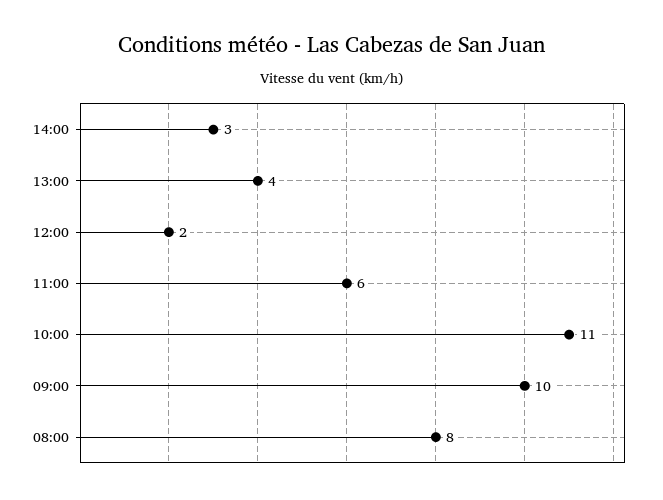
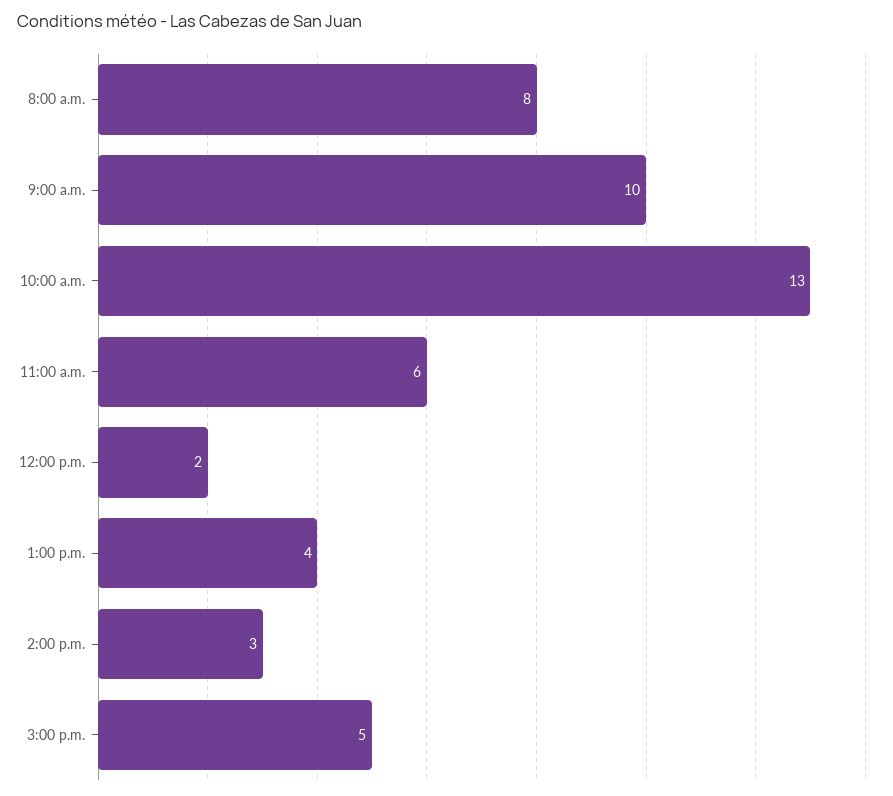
10:00: 11 -> 13
3:00 p.m.: none -> 5

